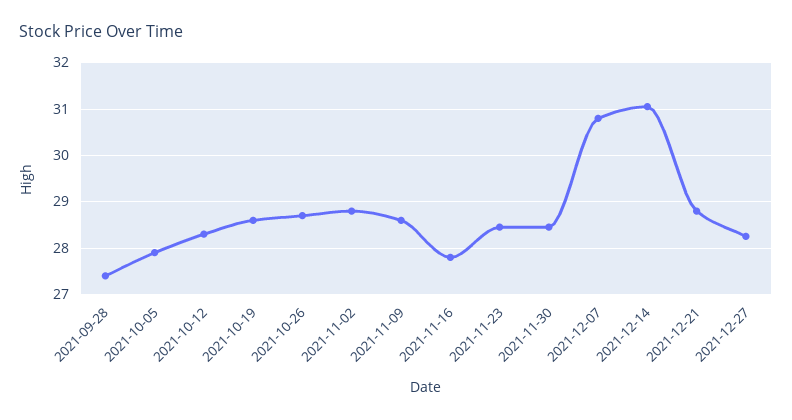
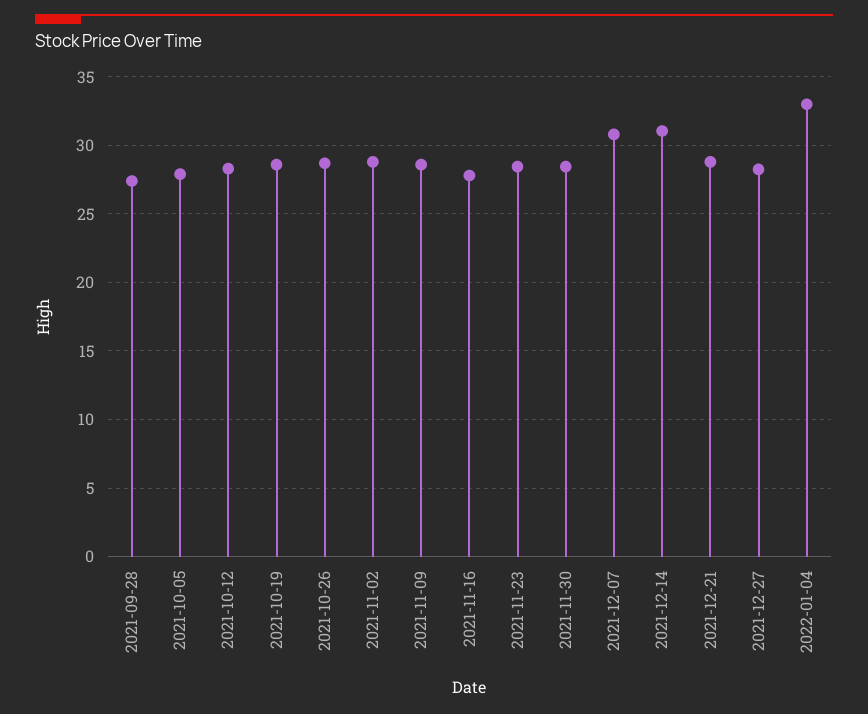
2022-01-04: none -> 33

